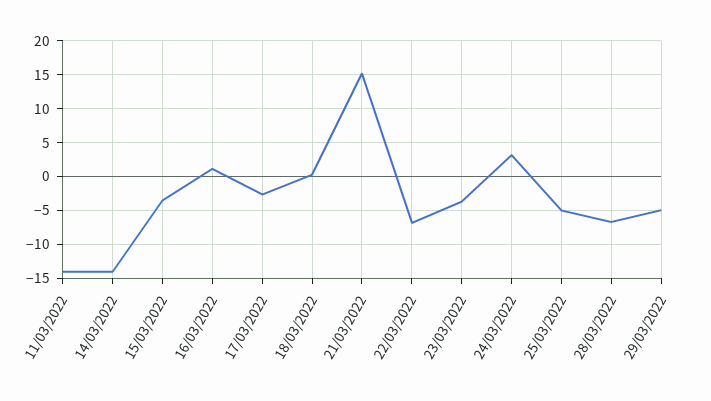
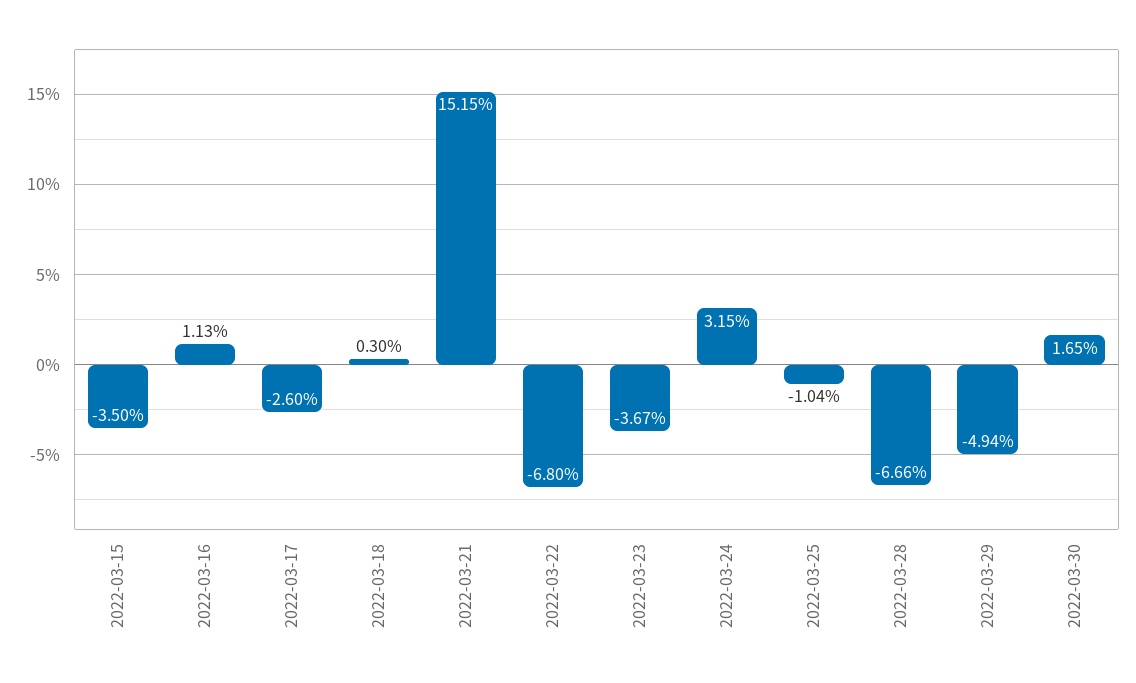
11/03/2022: -14 -> none
14/03/2022: -14 -> none
25/03/2022: -5 -> -1.04
2022-03-30: none -> 1.65

